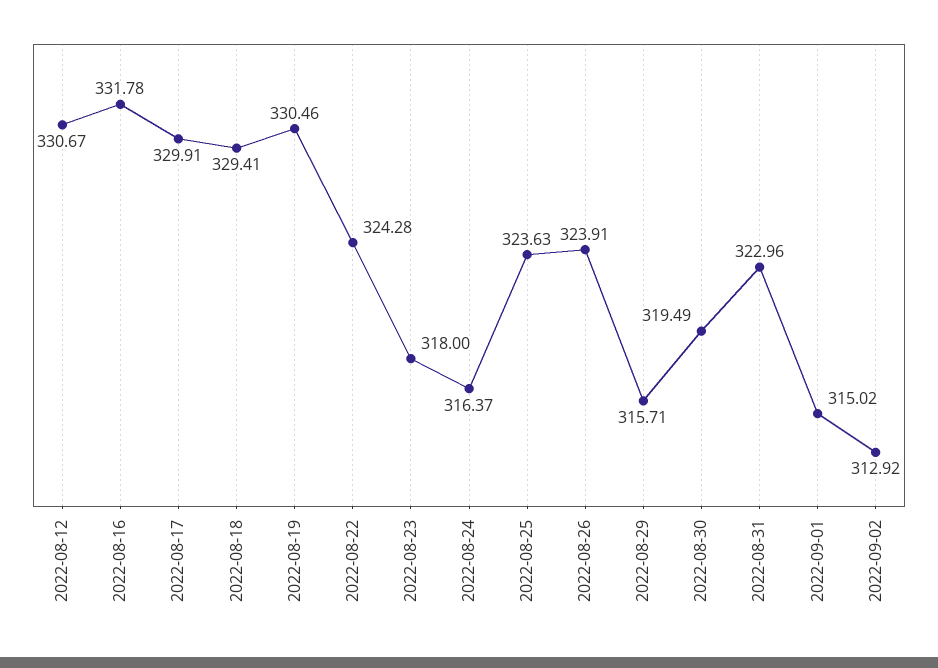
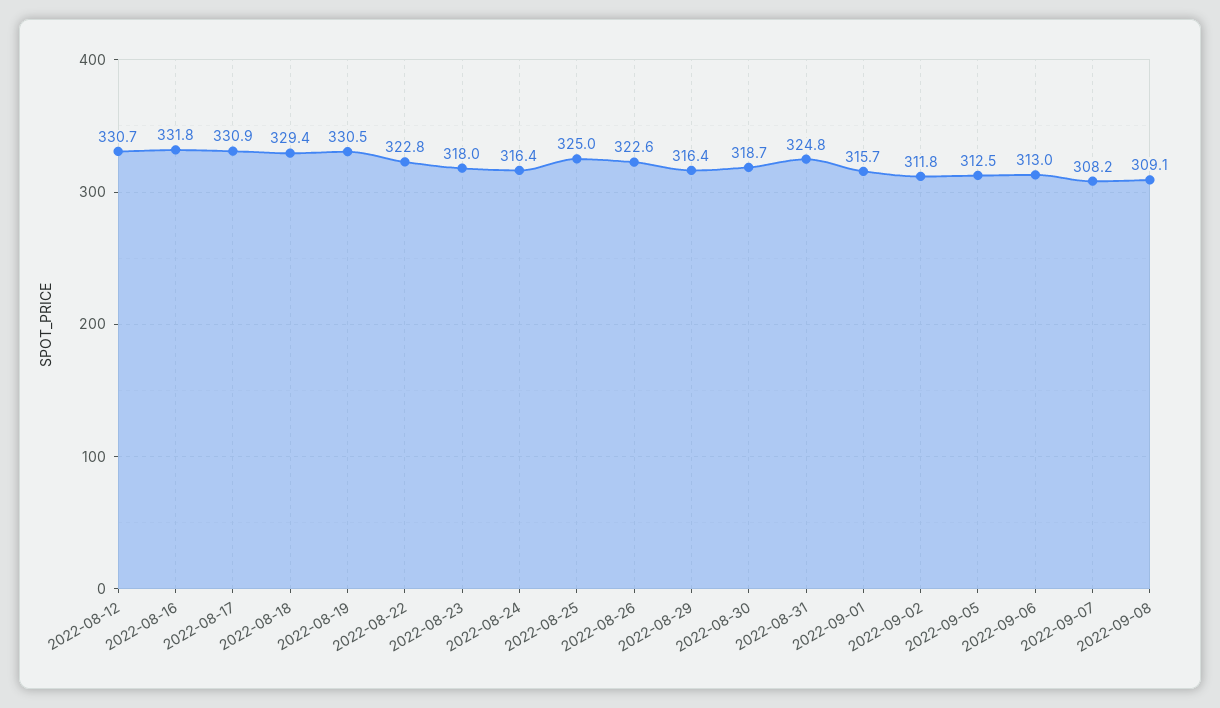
2022-08-17: 329.91 -> 330.9
2022-08-22: 324.28 -> 322.8
2022-08-25: 323.63 -> 325
2022-08-26: 323.91 -> 322.6
2022-08-29: 315.71 -> 316.4
2022-08-30: 319.49 -> 318.7
2022-08-31: 322.96 -> 324.8
2022-09-01: 315.02 -> 315.7
2022-09-02: 312.92 -> 311.8
2022-09-05: none -> 312.5
2022-09-06: none -> 313
2022-09-07: none -> 308.2
2022-09-08: none -> 309.1

